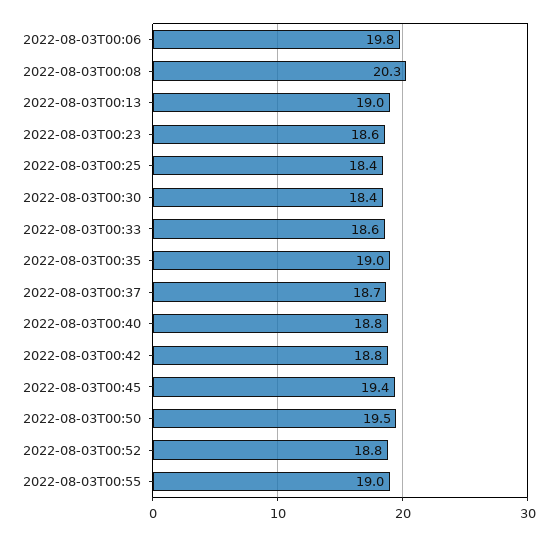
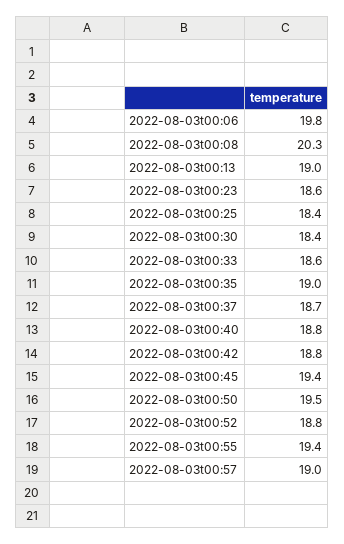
2022-08-03T00:55: 19 -> 19.4
2022-08-03t00:57: none -> 19

